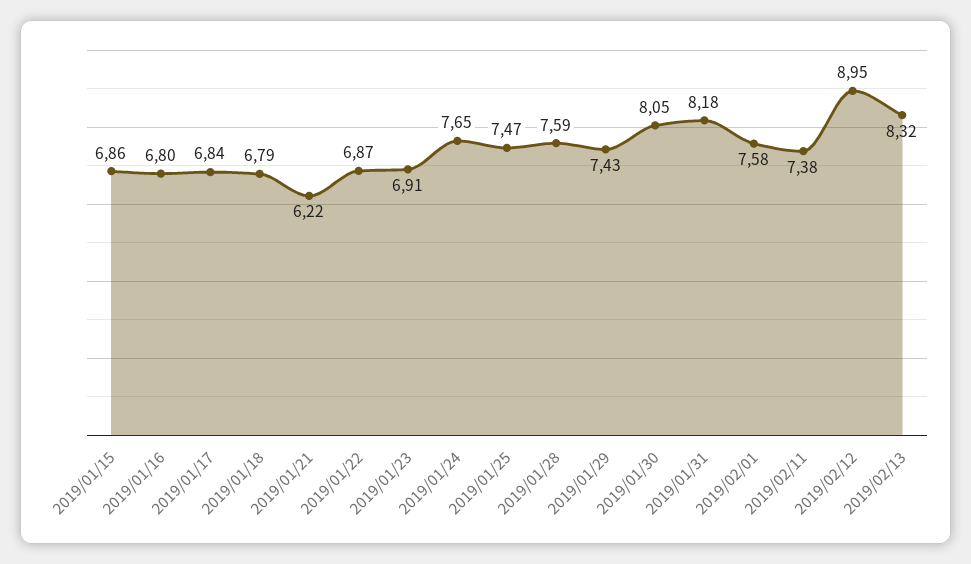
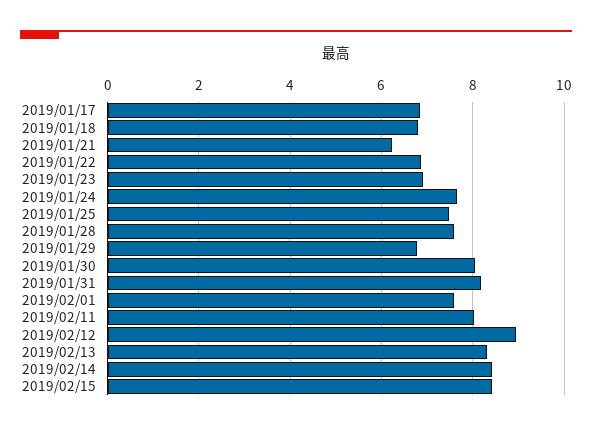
2019/01/15: 6.86 -> none
2019/01/16: 6.8 -> none
2019/01/29: 7.43 -> 6.8
2019/02/11: 7.38 -> 8
2019/02/14: none -> 8.4
2019/02/15: none -> 8.4

